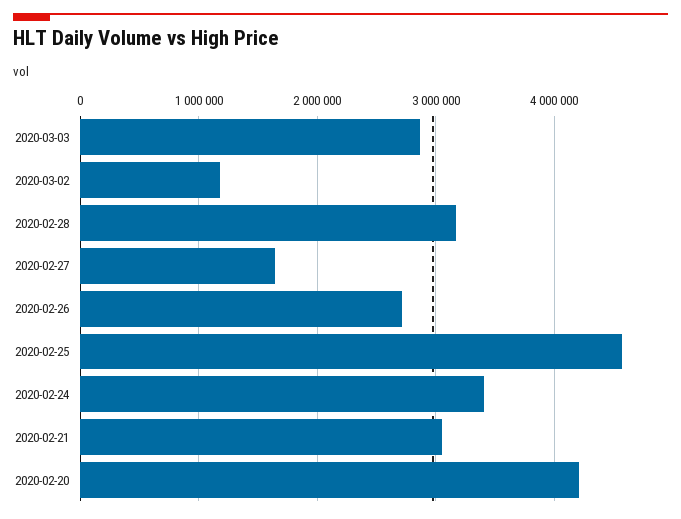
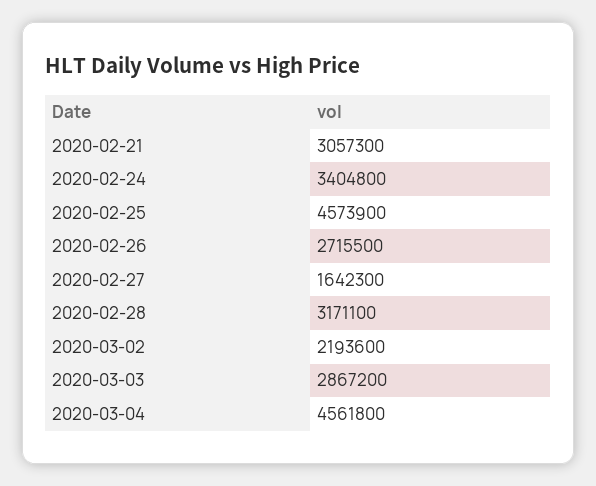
2020-03-02: 1200000 -> 2193600
2020-02-20: 4200000 -> none
2020-03-04: none -> 4561800

